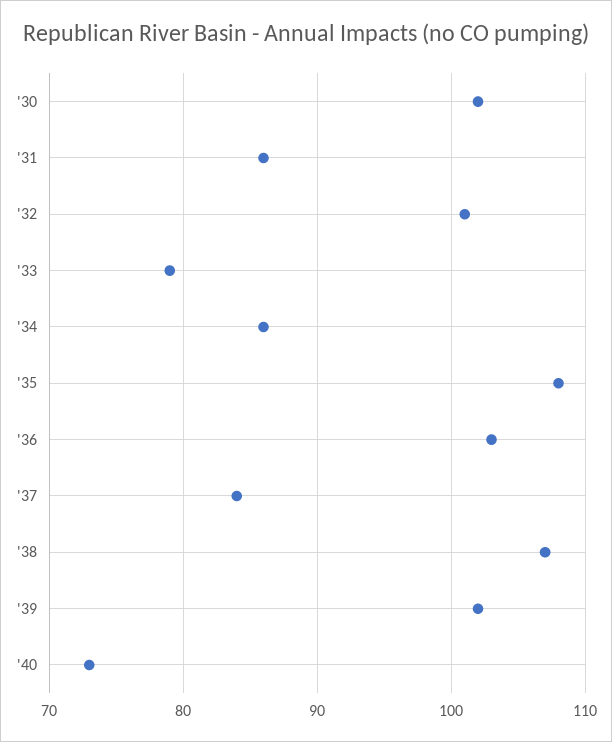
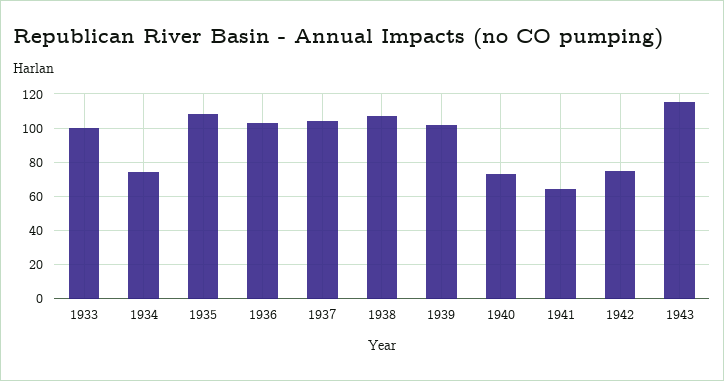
'30: 102 -> none
'31: 86 -> none
'32: 101 -> none
'33: 79 -> 100
'34: 86 -> 75
'37: 84 -> 105
1941: none -> 65
1942: none -> 75
1943: none -> 115

